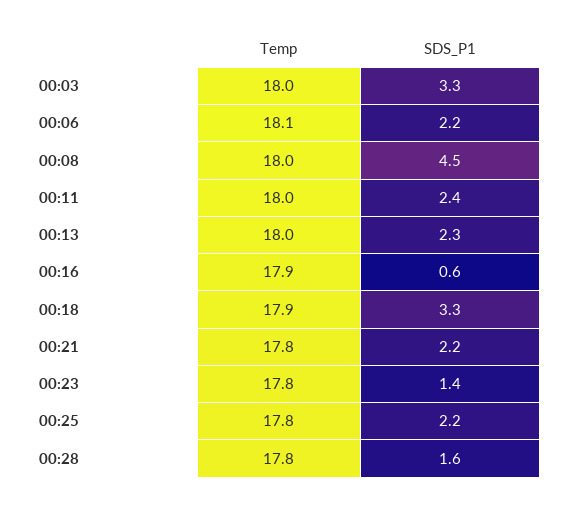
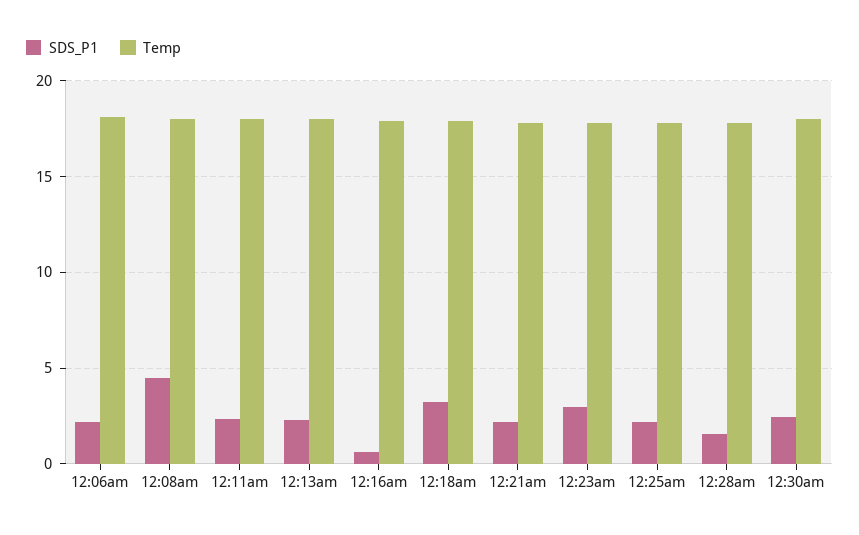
Temp, 00:03: 18 -> none
SDS_P1, 00:03: 3.3 -> none
SDS_P1, 00:23: 1.4 -> 3
SDS_P1, 12:30am: none -> 2.5
Temp, 12:30am: none -> 18

